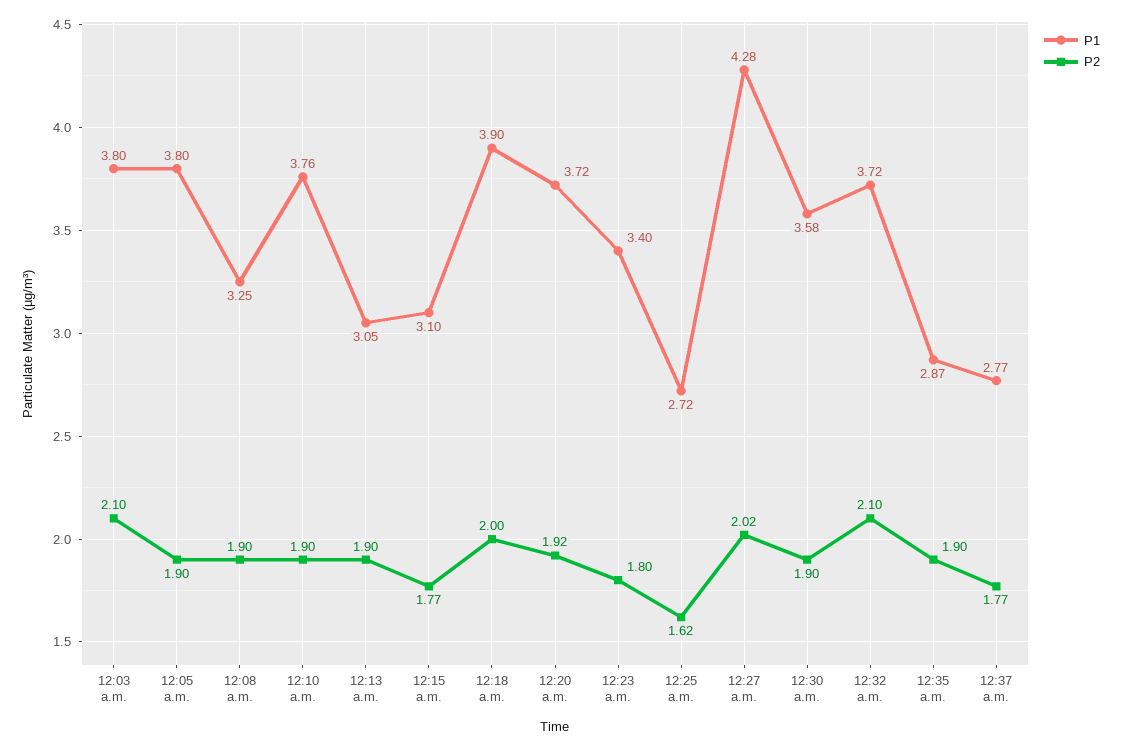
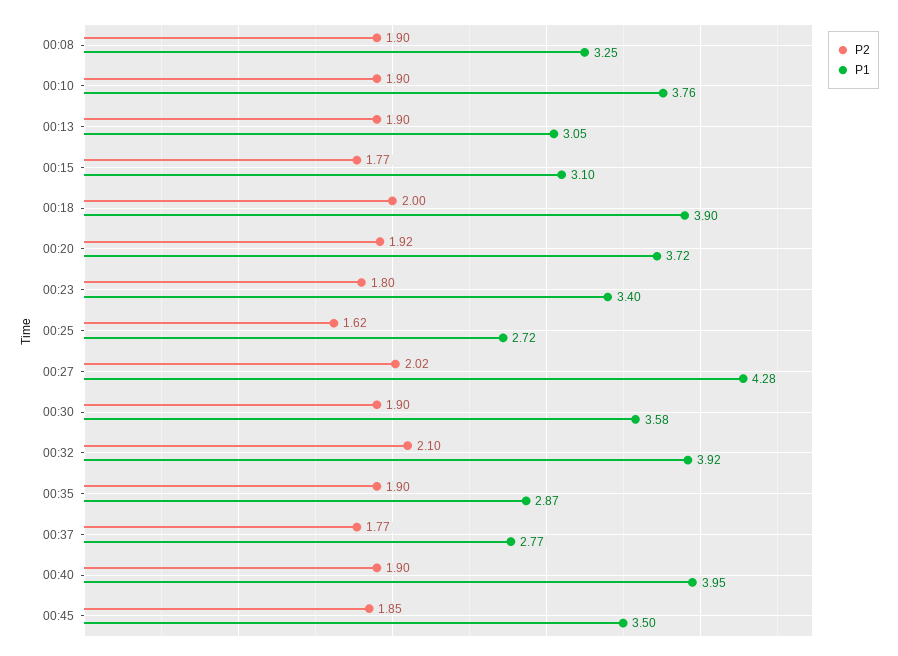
P1, 12:03 a.m.: 3.8 -> none
P2, 12:03 a.m.: 2.1 -> none
P1, 12:05 a.m.: 3.8 -> none
P2, 12:05 a.m.: 1.9 -> none
P1, 12:32 a.m.: 3.72 -> 3.92
P2, 00:40: none -> 1.9
P1, 00:40: none -> 3.95
P2, 00:45: none -> 1.85
P1, 00:45: none -> 3.5

